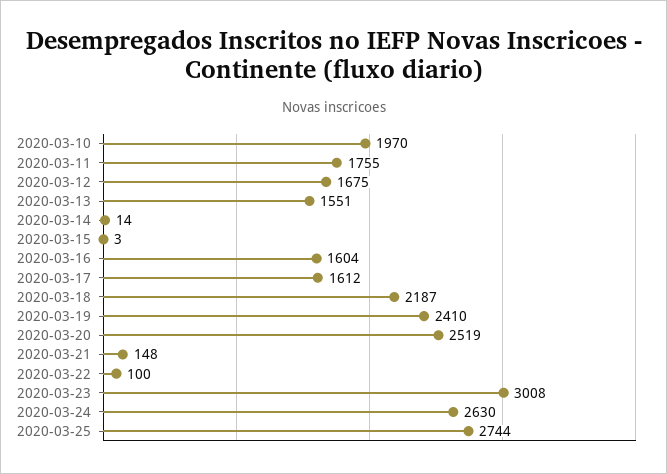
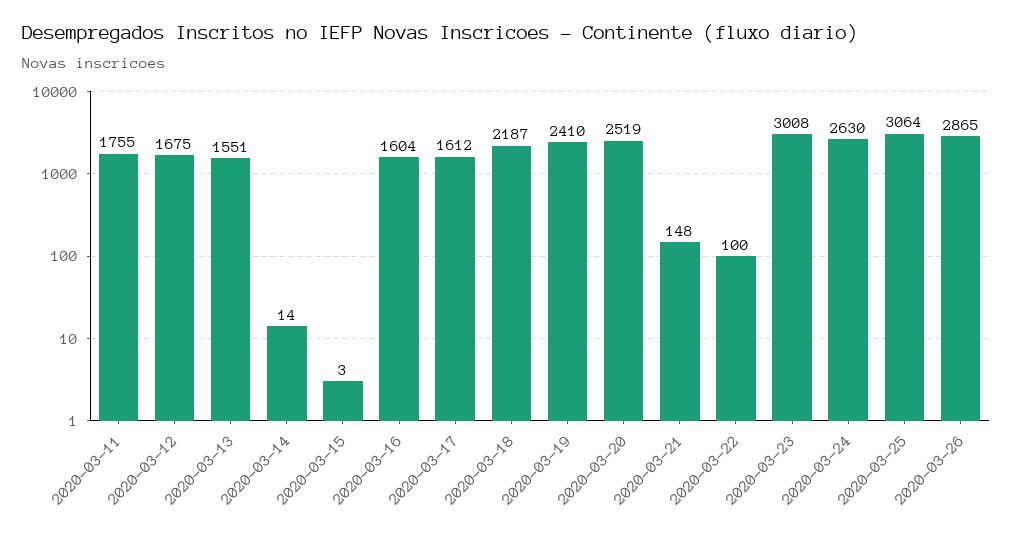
2020-03-10: 1970 -> none
2020-03-25: 2744 -> 3064
2020-03-26: none -> 2865

